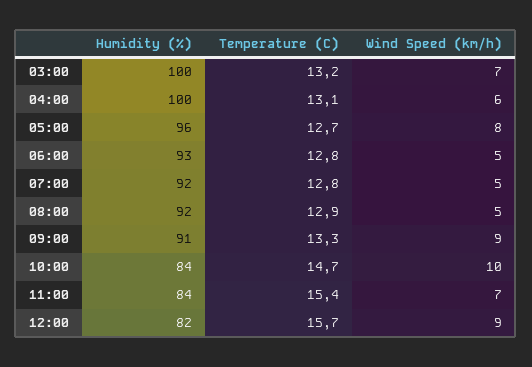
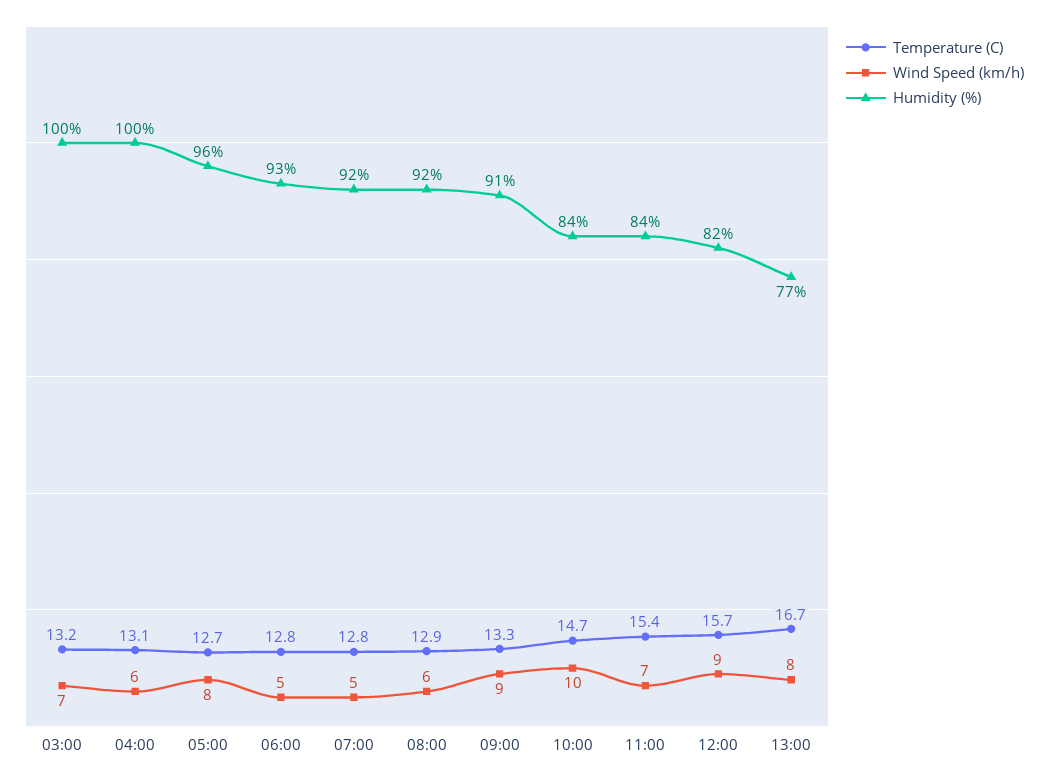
Wind Speed (km/h), 08:00: 5 -> 6
Temperature (C), 13:00: none -> 16.7
Wind Speed (km/h), 13:00: none -> 8
Humidity (%), 13:00: none -> 77

